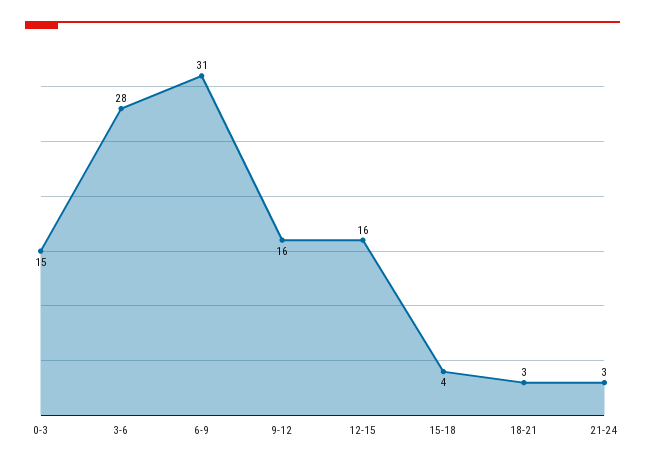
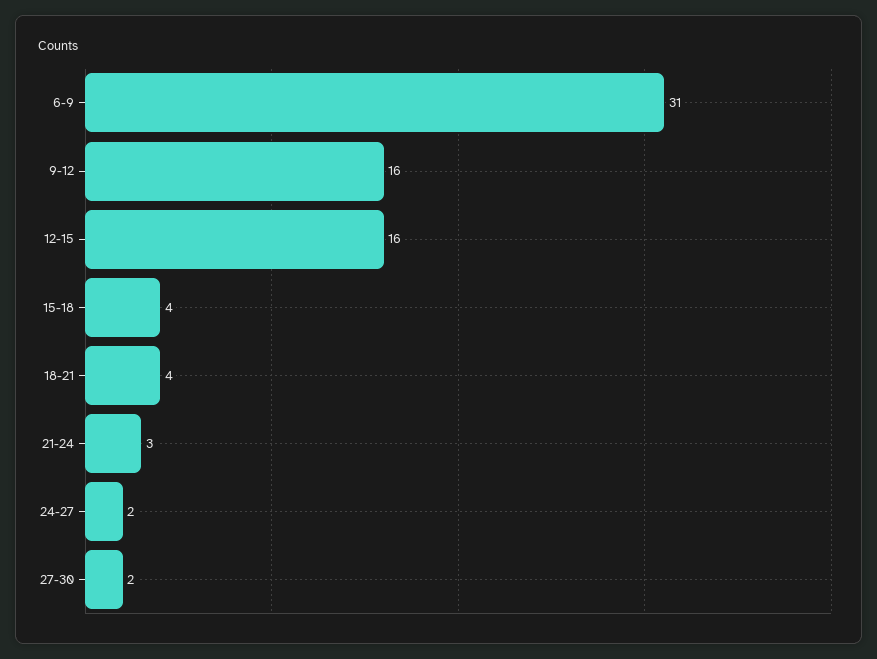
0-3: 15 -> none
3-6: 28 -> none
18-21: 3 -> 4
24-27: none -> 2
27-30: none -> 2

